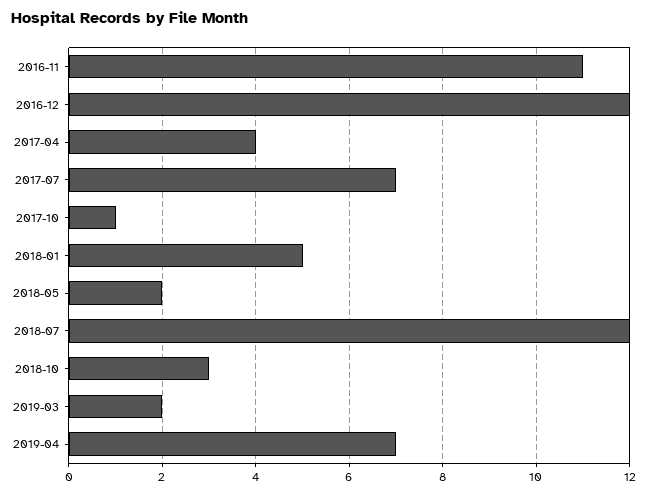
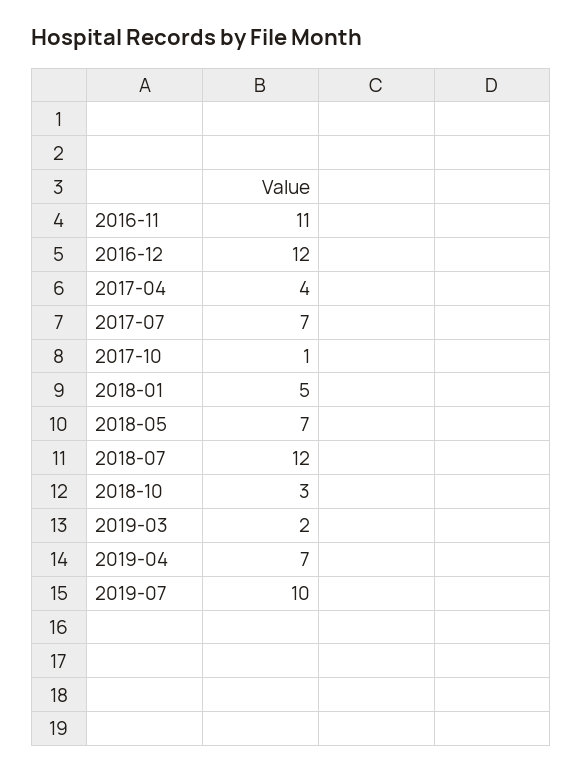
2018-05: 2 -> 7
2019-07: none -> 10

